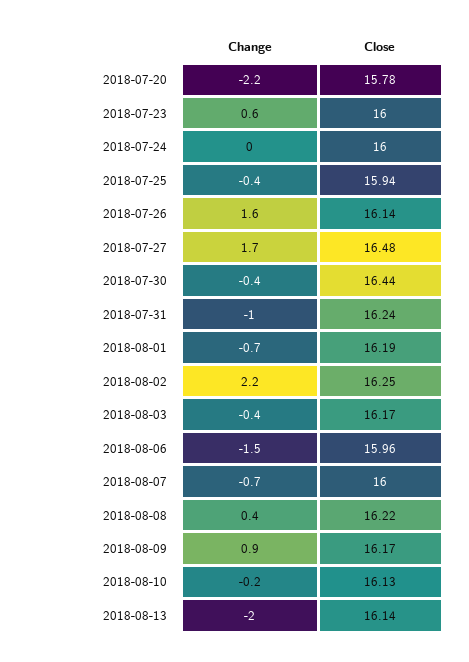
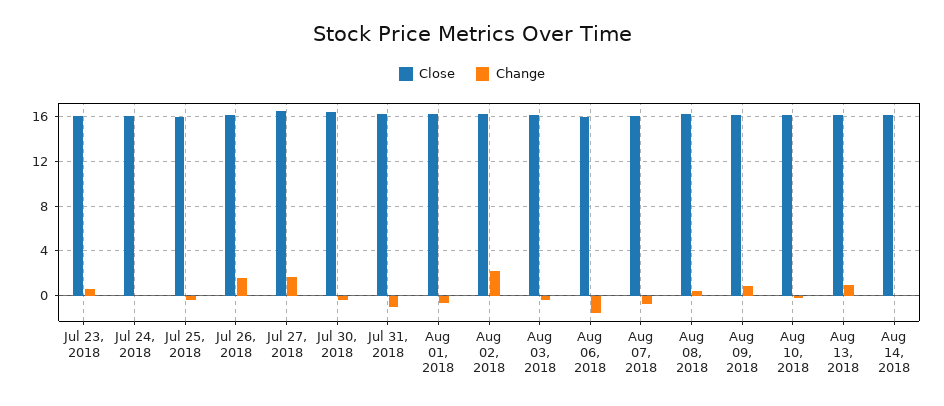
Change, 2018-07-20: -2.2 -> none
Close, 2018-07-20: 15.78 -> none
Change, 2018-08-13: -2 -> 1
Close, Aug 14, 2018: none -> 16
Change, Aug 14, 2018: none -> 0

